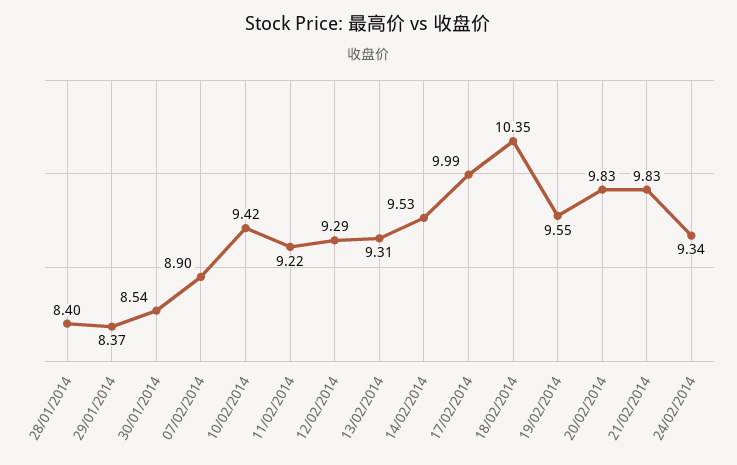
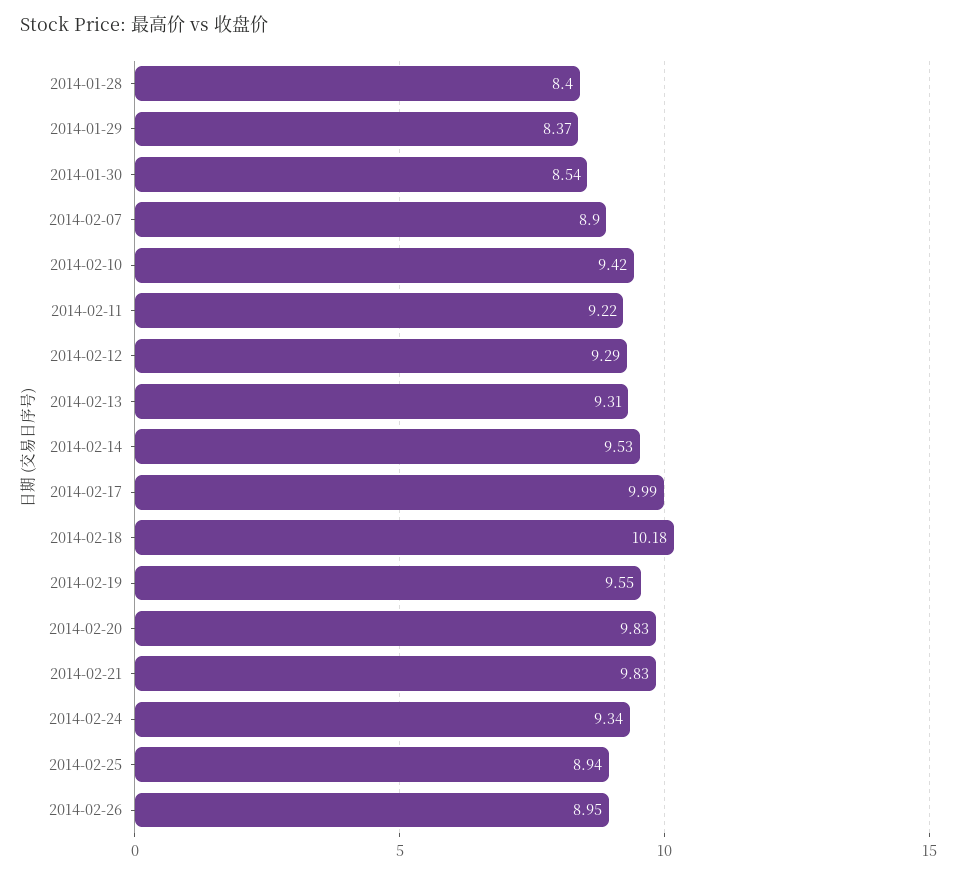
18/02/2014: 10.35 -> 10.18
2014-02-25: none -> 8.94
2014-02-26: none -> 8.95

